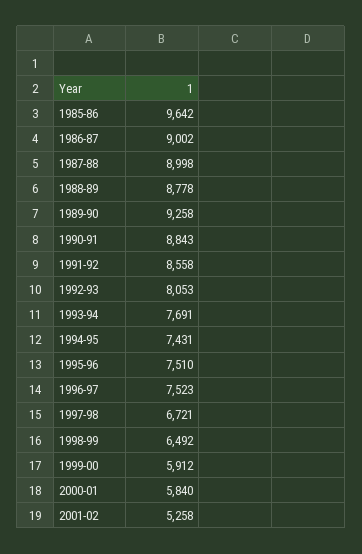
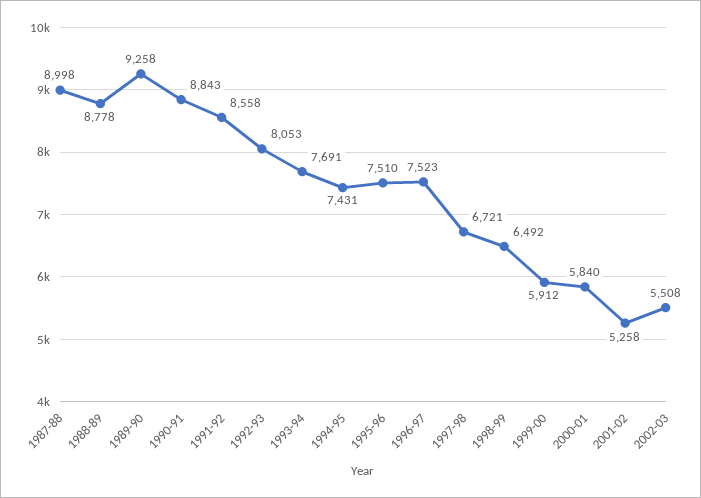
1985-86: 9642 -> none
1986-87: 9002 -> none
2002-03: none -> 5508

